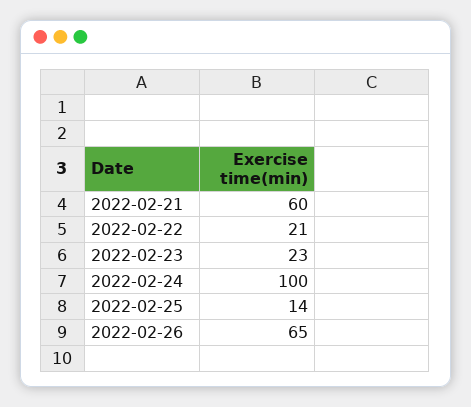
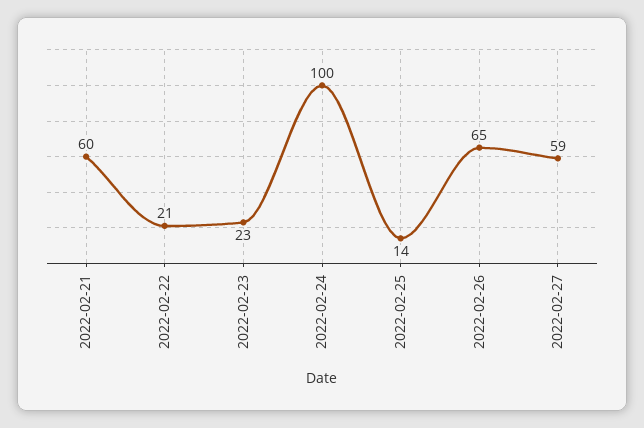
2022-02-27: none -> 59

